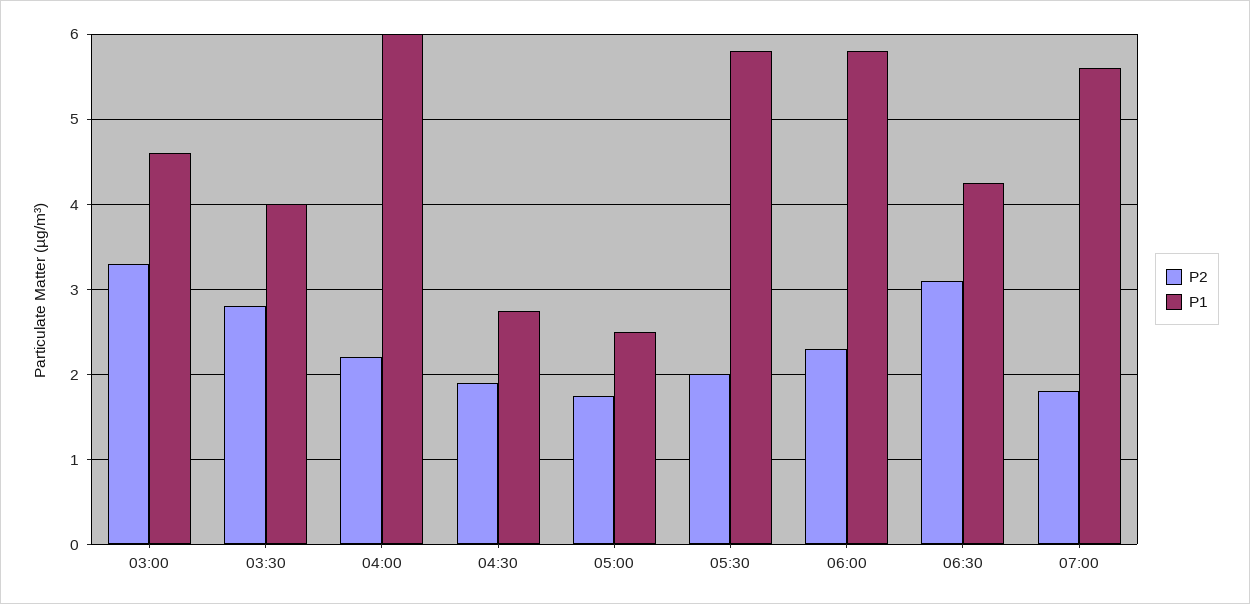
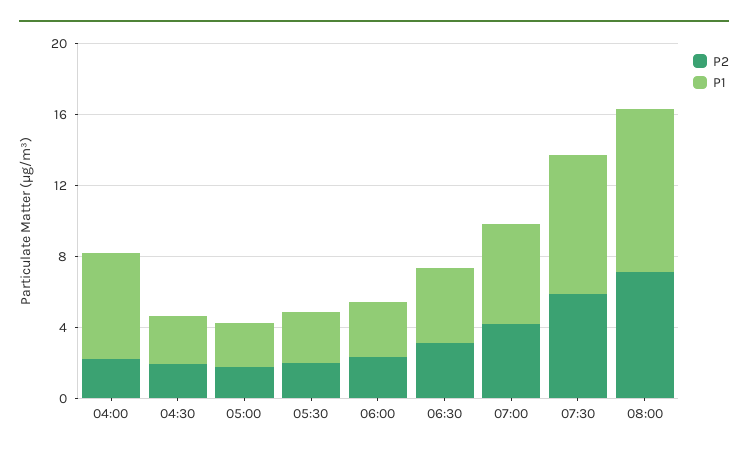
P2, 03:00: 3.3 -> none
P1, 03:00: 4.6 -> none
P2, 03:30: 2.8 -> none
P1, 03:30: 4 -> none
P1, 05:30: 5.8 -> 3
P1, 06:00: 5.8 -> 3
P2, 07:00: 1.8 -> 4
P2, 07:30: none -> 6
P1, 07:30: none -> 8
P2, 08:00: none -> 7
P1, 08:00: none -> 9

